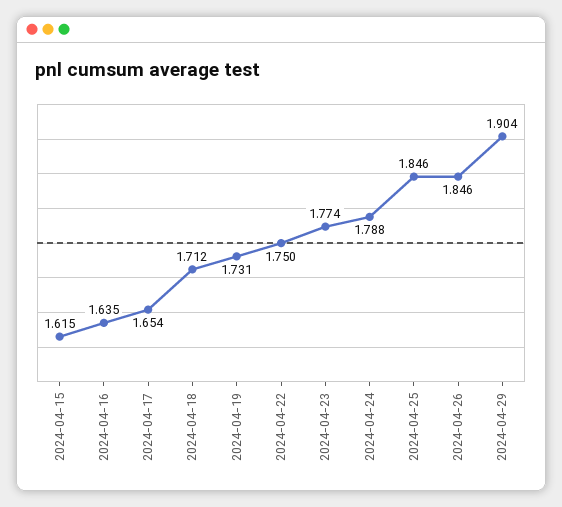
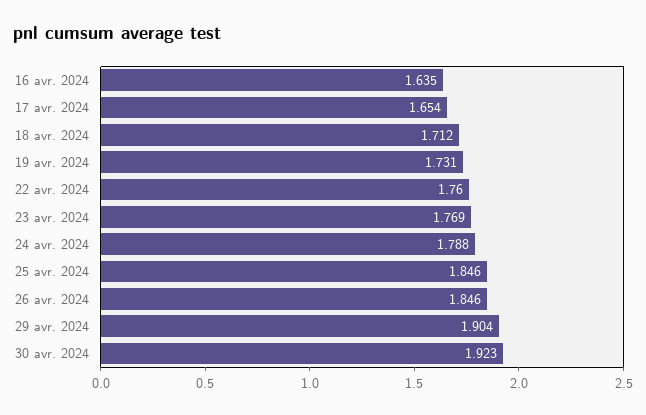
2024-04-15: 1.615 -> none
2024-04-22: 1.75 -> 1.76
2024-04-23: 1.774 -> 1.769
30 avr. 2024: none -> 1.923

